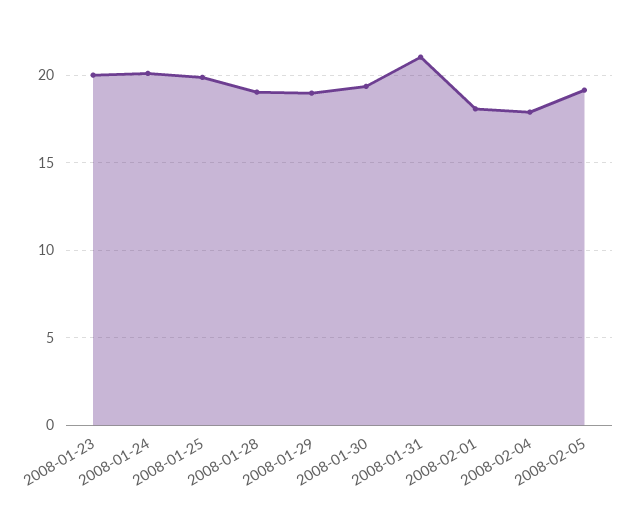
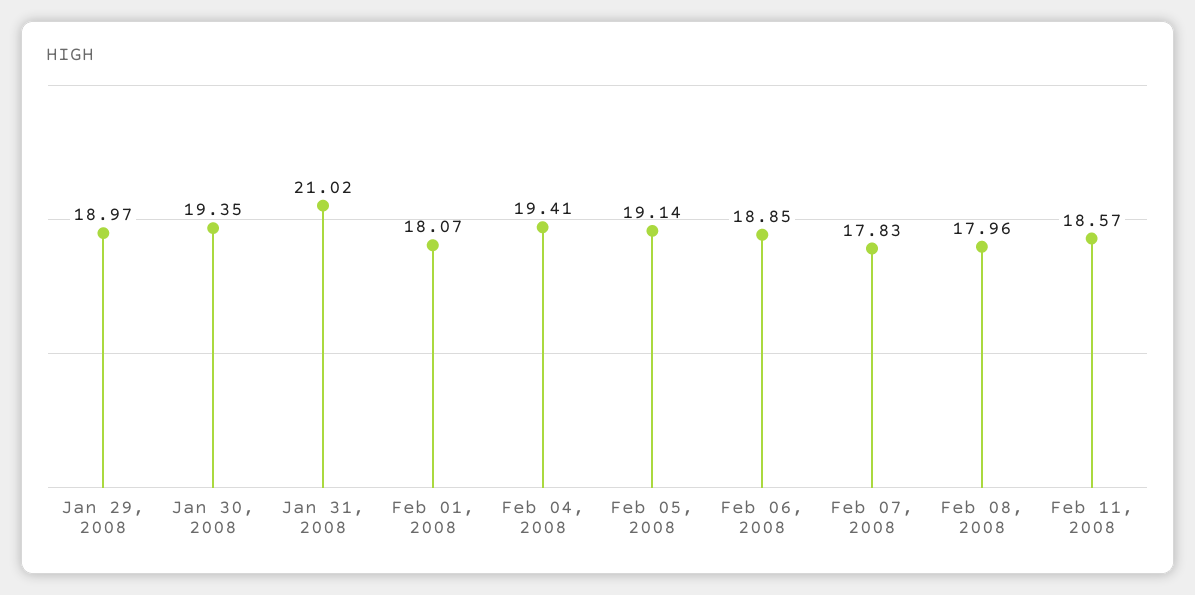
2008-01-23: 20 -> none
2008-01-24: 20 -> none
2008-01-25: 20 -> none
2008-01-28: 19 -> none
2008-02-04: 18 -> 19.41
Feb 06, 2008: none -> 18.85
Feb 07, 2008: none -> 17.83
Feb 08, 2008: none -> 17.96
Feb 11, 2008: none -> 18.57

